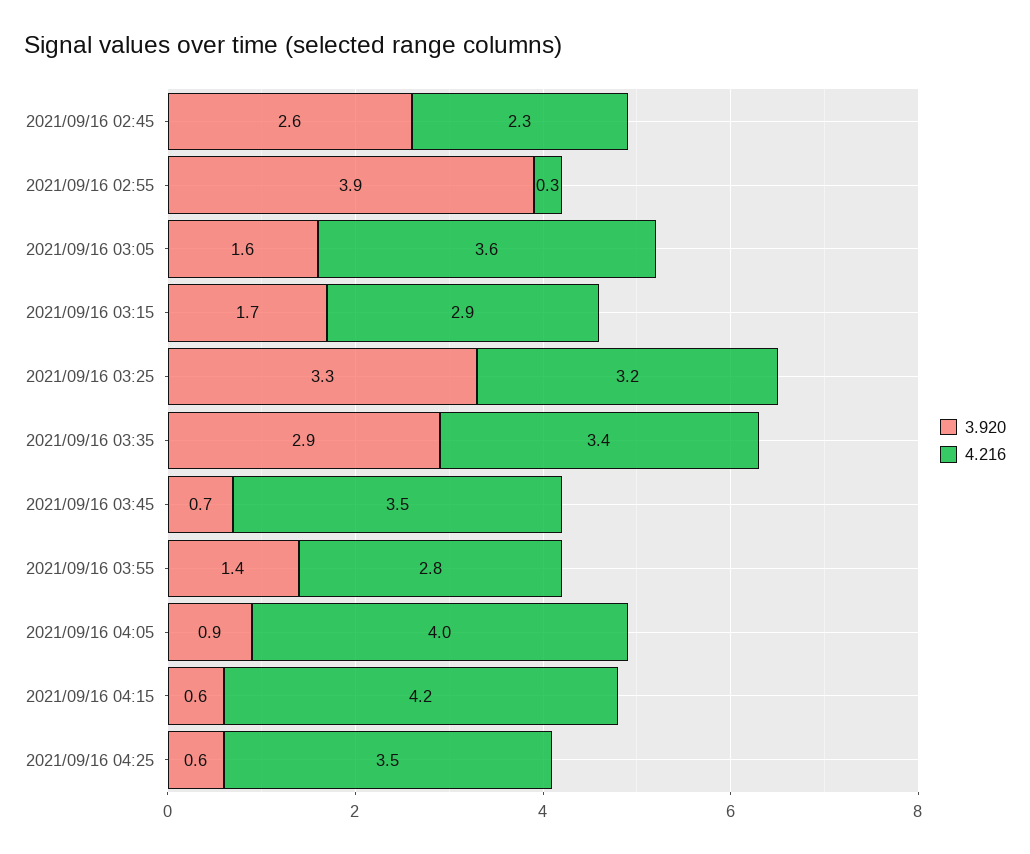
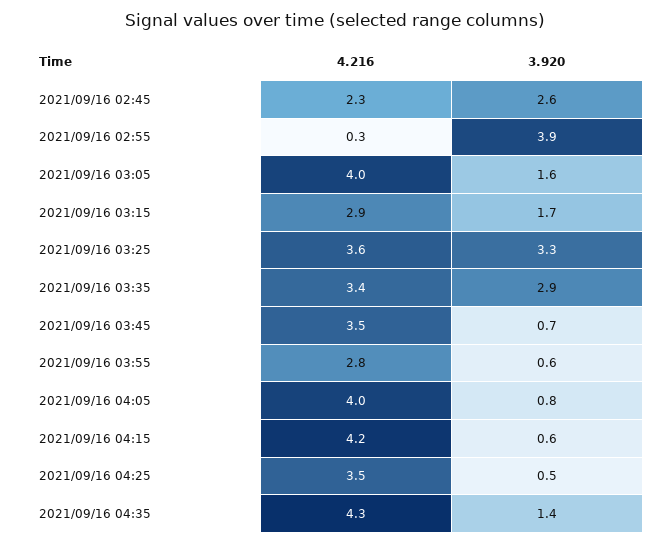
4.216, 2021/09/16 03:05: 3.6 -> 4
4.216, 2021/09/16 03:25: 3.2 -> 3.6
3.920, 2021/09/16 03:55: 1.4 -> 0.6
3.920, 2021/09/16 04:05: 0.9 -> 0.8
3.920, 2021/09/16 04:25: 0.6 -> 0.5
4.216, 2021/09/16 04:35: none -> 4.3
3.920, 2021/09/16 04:35: none -> 1.4

